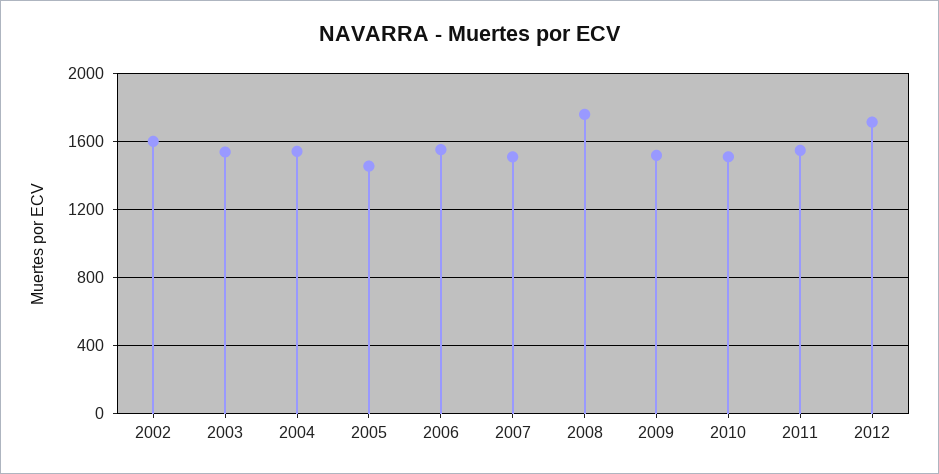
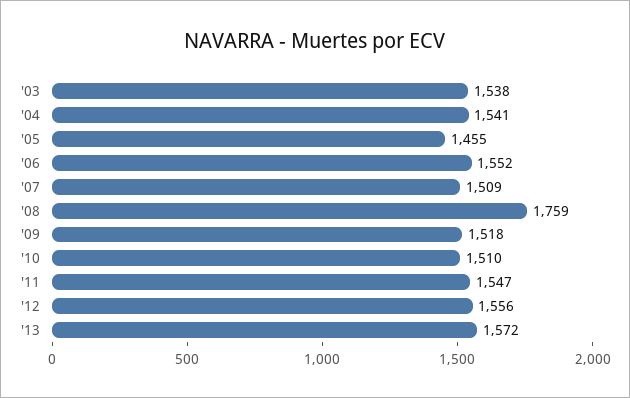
2002: 1600 -> none
2012: 1700 -> 1556
'13: none -> 1572

